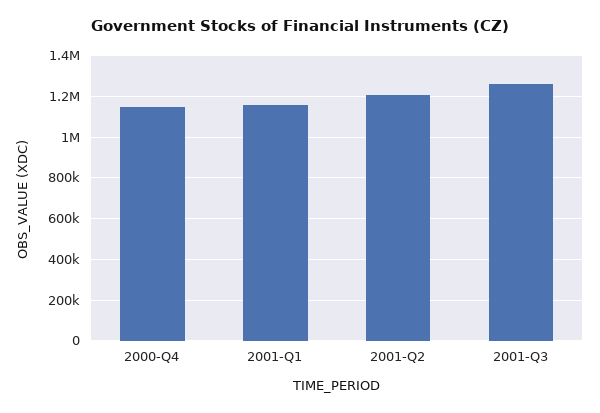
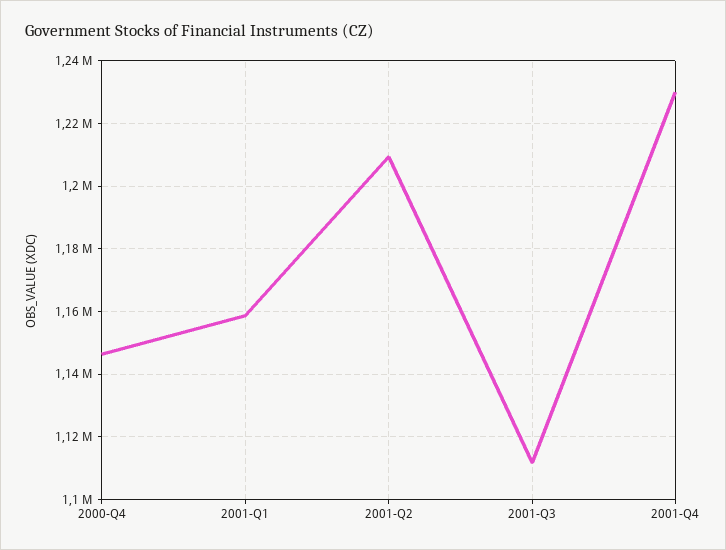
2001-Q3: 1250000 -> 1112000
2001-Q4: none -> 1230000

